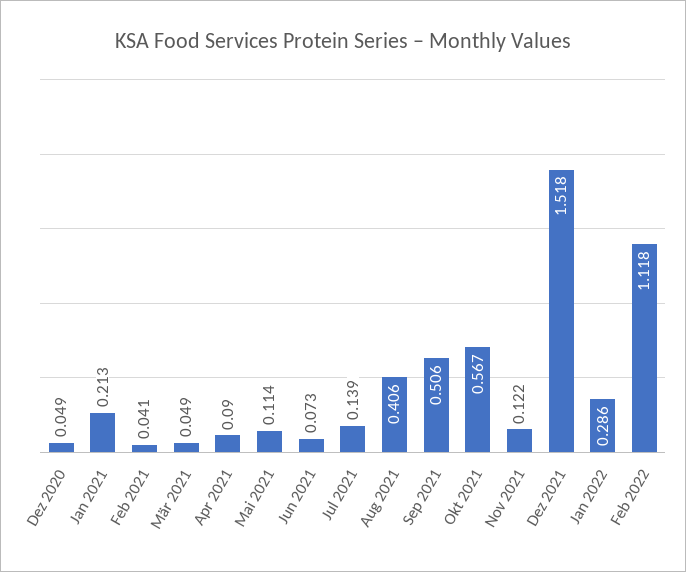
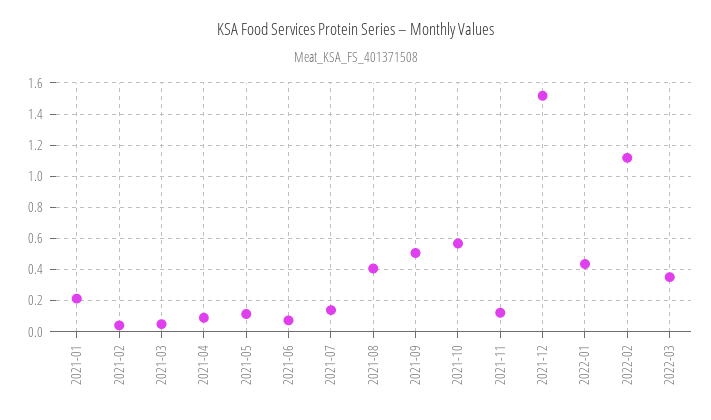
Dez 2020: 0.049 -> none
Jan 2022: 0.286 -> 0.45
2022-03: none -> 0.35

